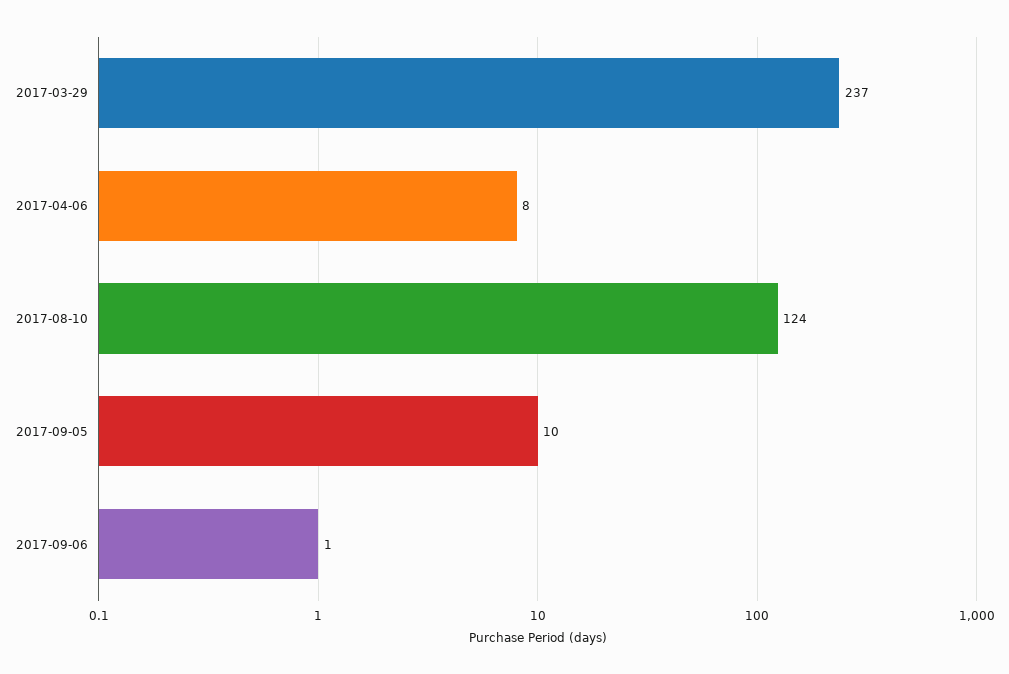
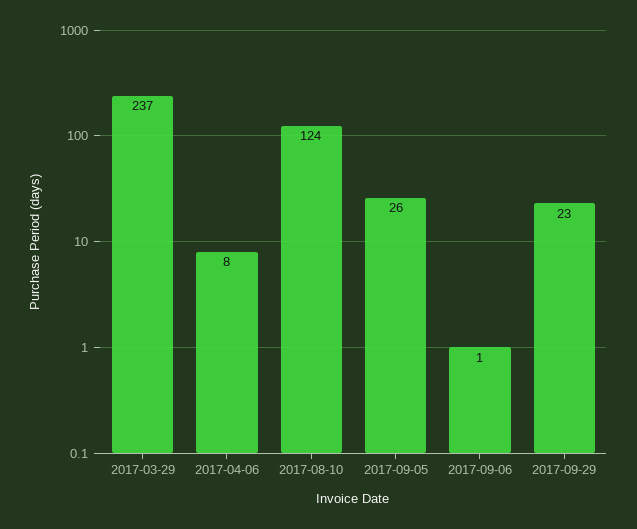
2017-09-05: 10 -> 26
2017-09-29: none -> 23

